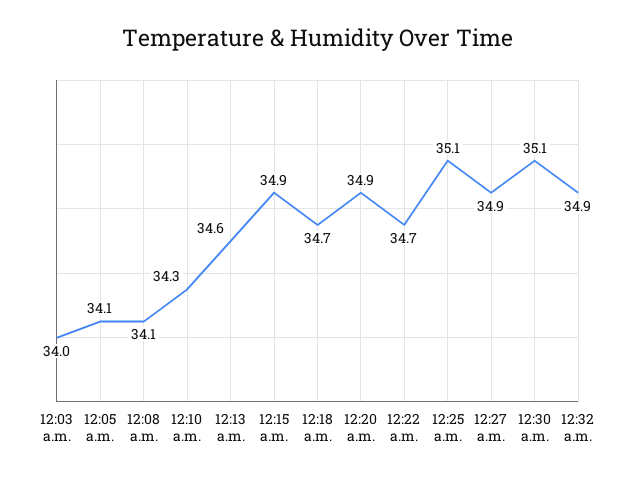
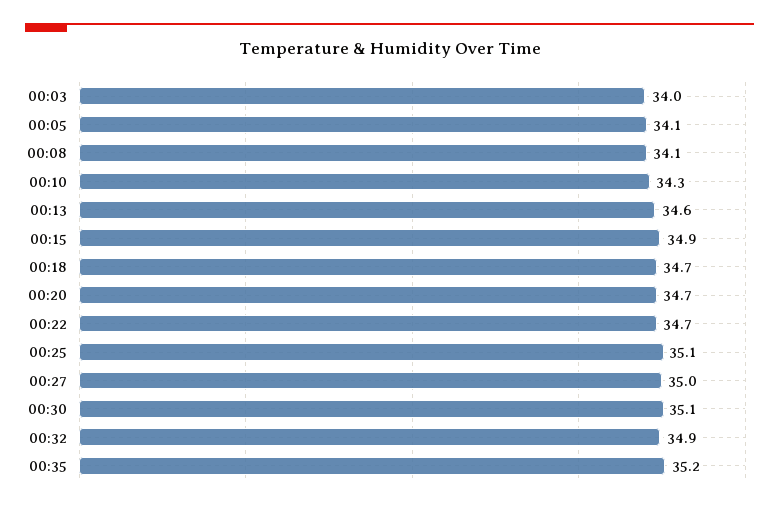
12:20 a.m.: 34.9 -> 34.7
12:27 a.m.: 34.9 -> 35
00:35: none -> 35.2

